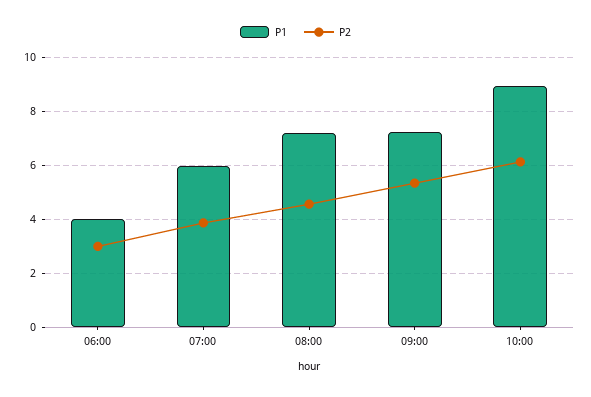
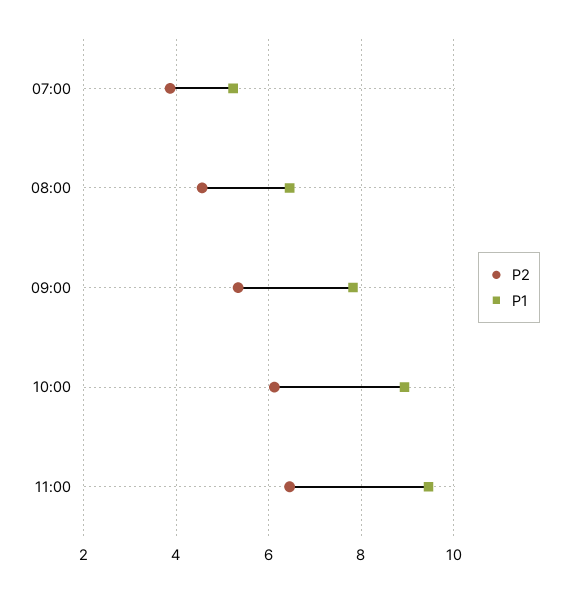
P1, 06:00: 4 -> none
P2, 06:00: 3 -> none
P1, 07:00: 6 -> 5.2
P1, 08:00: 7.25 -> 6.4
P1, 09:00: 7.25 -> 7.8
P2, 11:00: none -> 6.4
P1, 11:00: none -> 9.4

